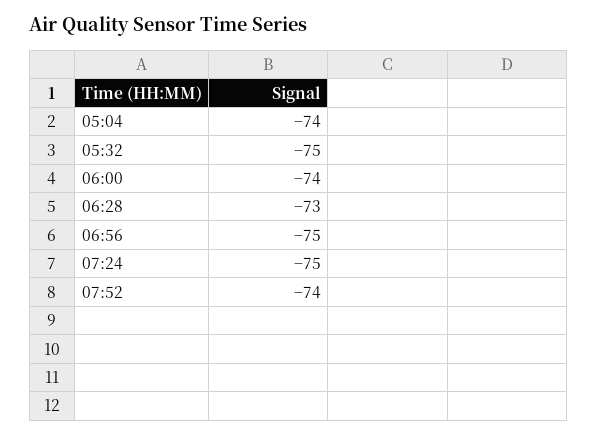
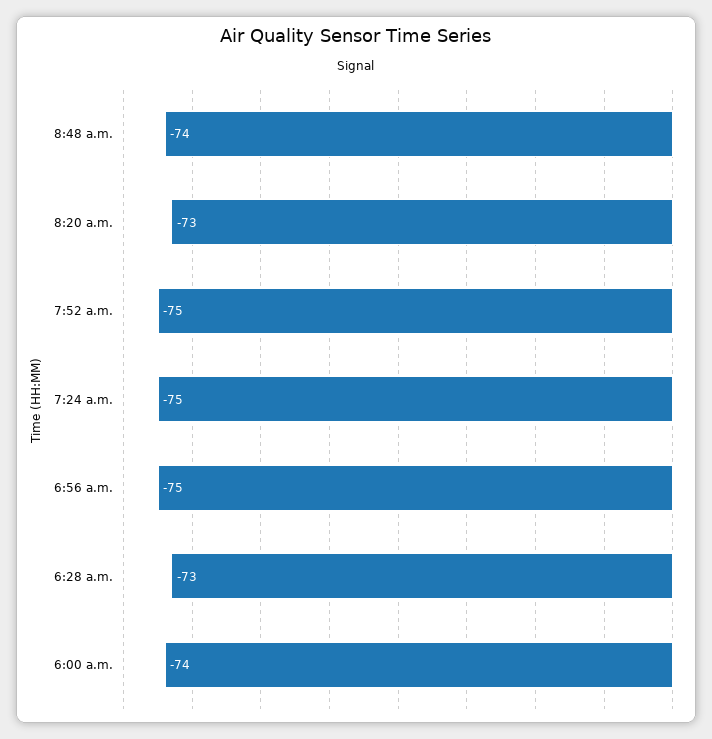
05:04: -74 -> none
05:32: -75 -> none
07:52: -74 -> -75
8:48 a.m.: none -> -74
8:20 a.m.: none -> -73

